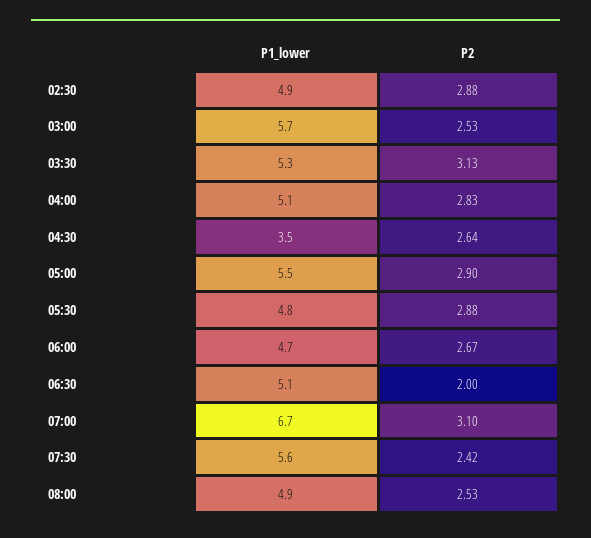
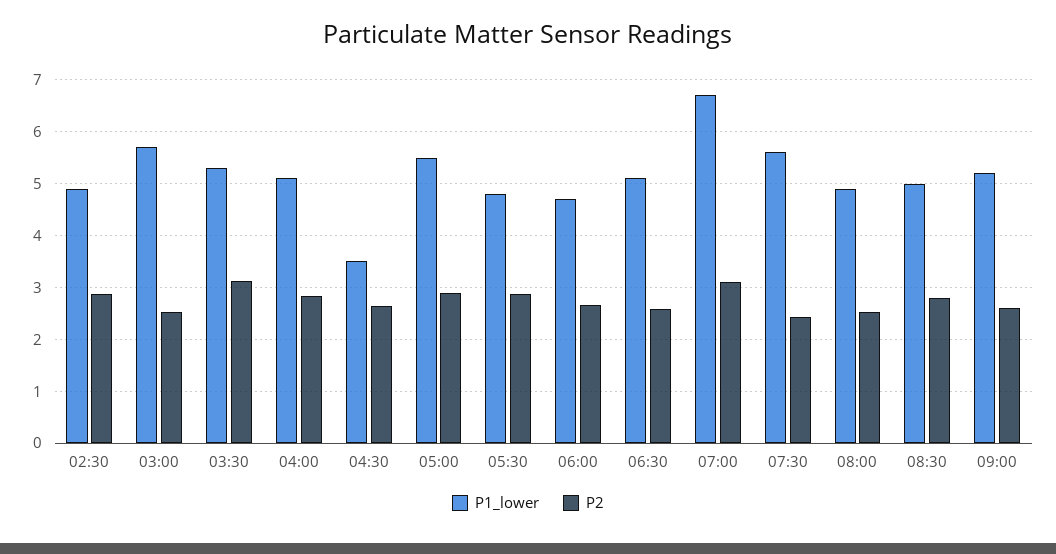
P2, 06:30: 2 -> 2.6
P1_lower, 08:30: none -> 5
P2, 08:30: none -> 2.8
P1_lower, 09:00: none -> 5.2
P2, 09:00: none -> 2.6

